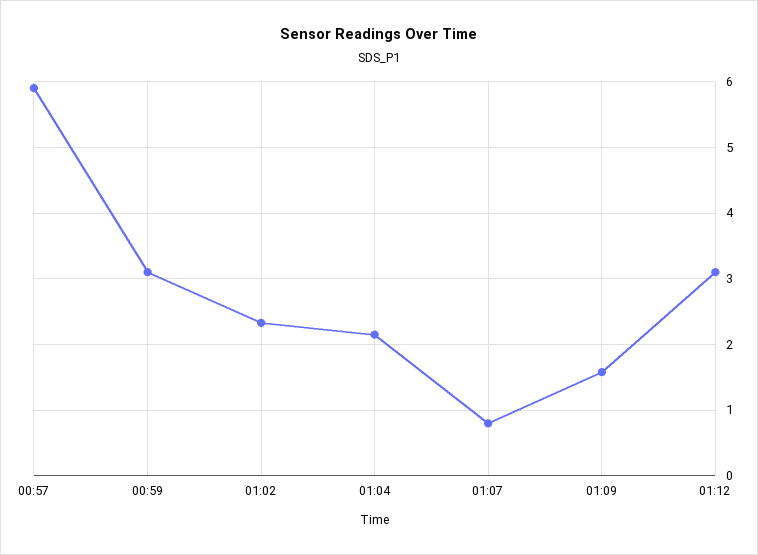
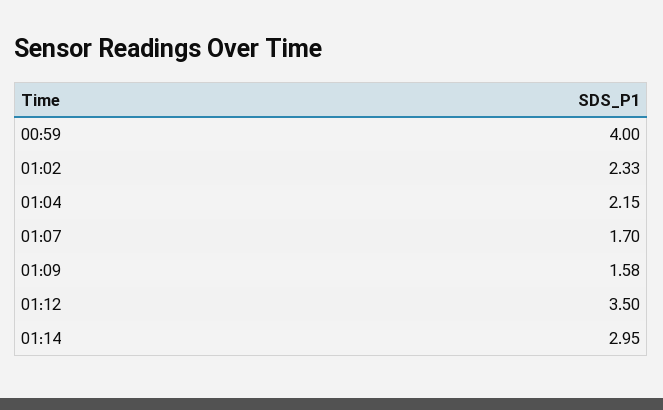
00:57: 5.9 -> none
00:59: 3.1 -> 4
01:07: 0.8 -> 1.7
01:12: 3.1 -> 3.5
01:14: none -> 2.95

